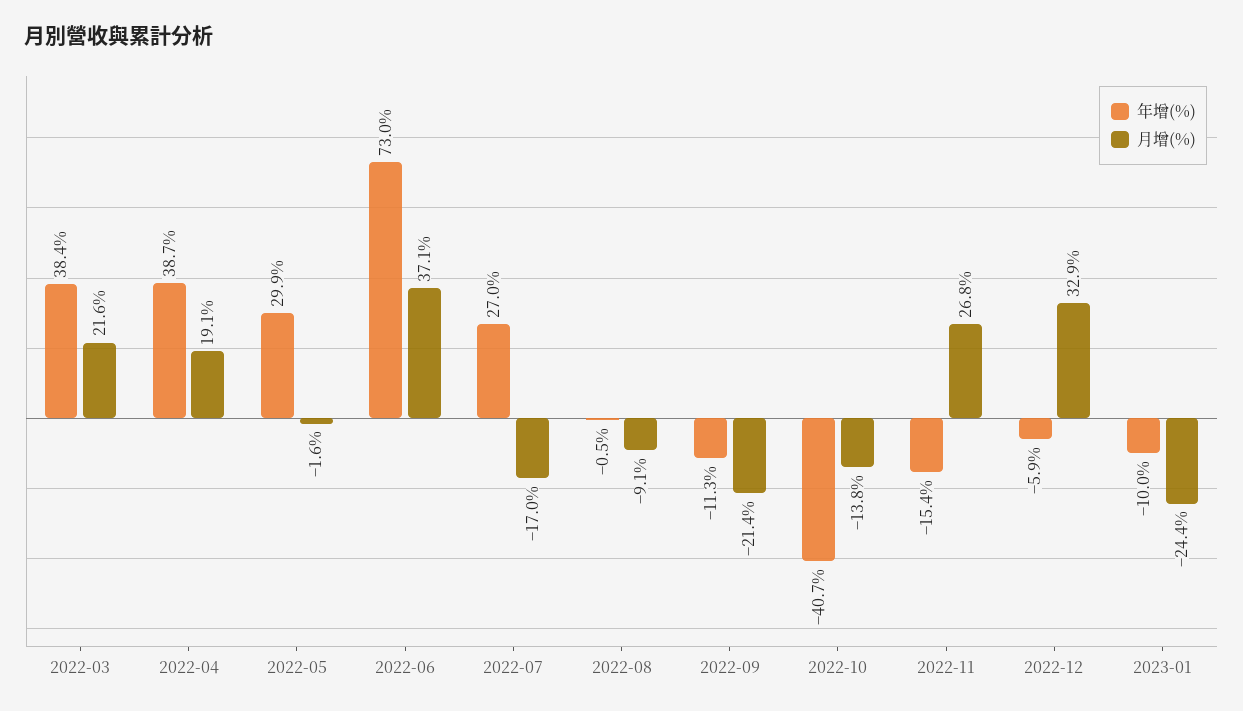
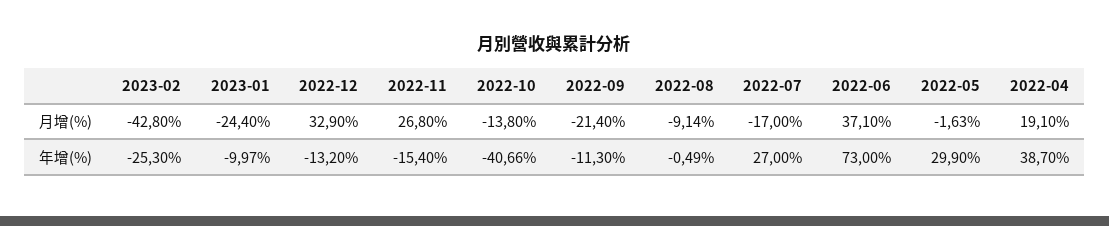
年增(%), 2022-03: 38.4 -> none
月增(%), 2022-03: 21.6 -> none
年增(%), 2022-12: -5.9 -> -13.2
月增(%), 2023-02: none -> -42.8
年增(%), 2023-02: none -> -25.3

